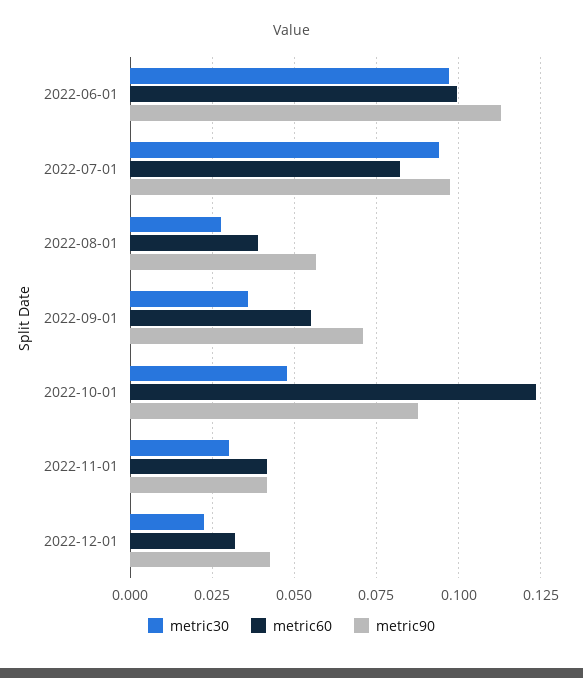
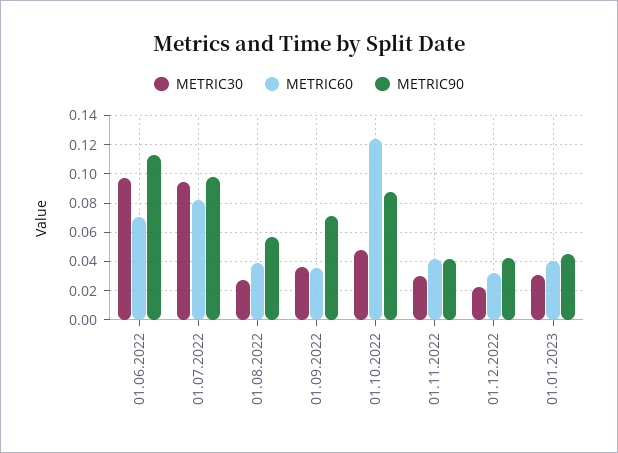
metric60, 2022-06-01: 0.1 -> 0.07
metric60, 2022-09-01: 0.055 -> 0.035
metric30, 01.01.2023: none -> 0.03
metric60, 01.01.2023: none -> 0.04
metric90, 01.01.2023: none -> 0.045

